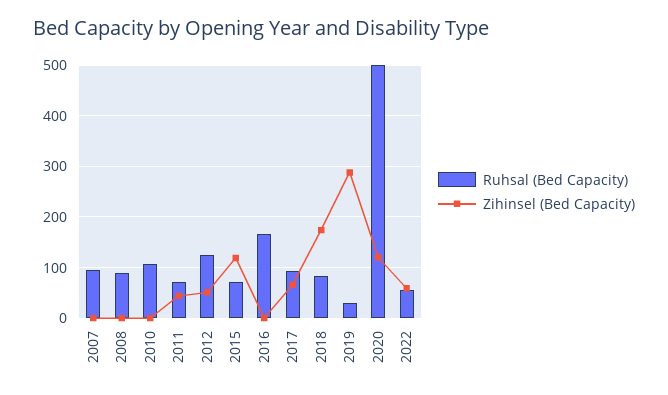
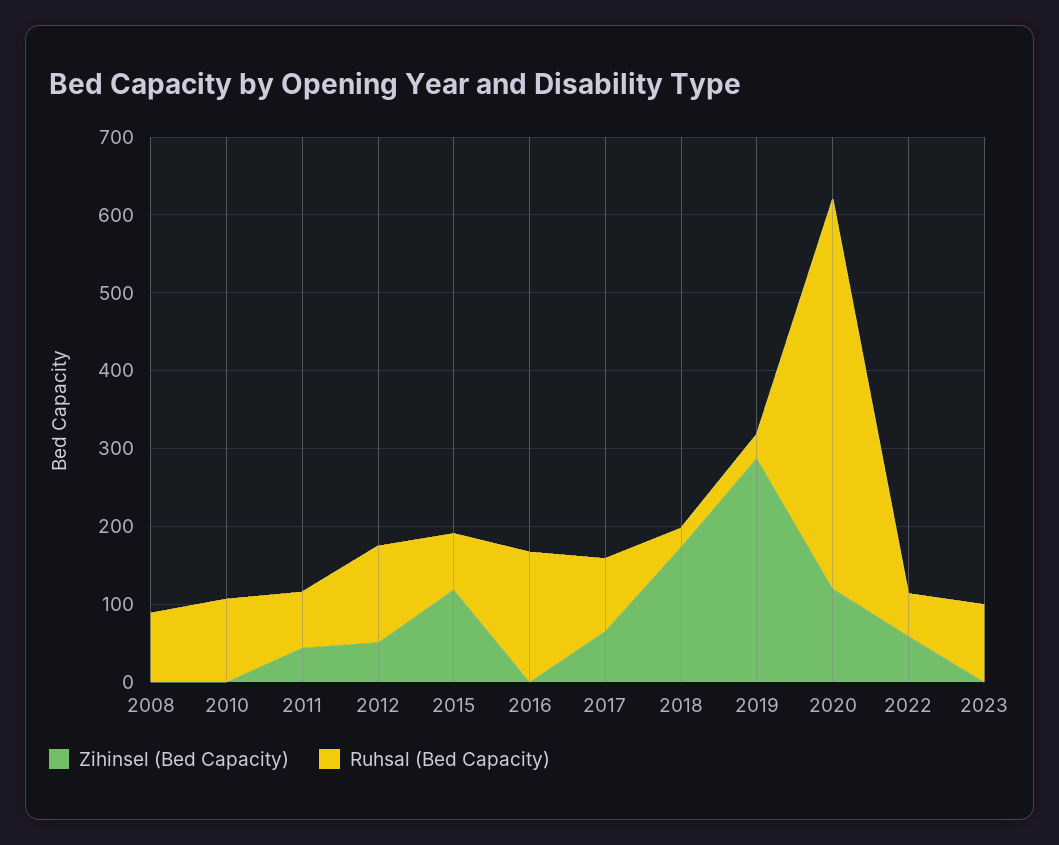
Ruhsal (Bed Capacity), 2007: 100 -> none
Zihinsel (Bed Capacity), 2007: 0 -> none
Ruhsal (Bed Capacity), 2018: 80 -> 20
Zihinsel (Bed Capacity), 2023: none -> 0
Ruhsal (Bed Capacity), 2023: none -> 100

